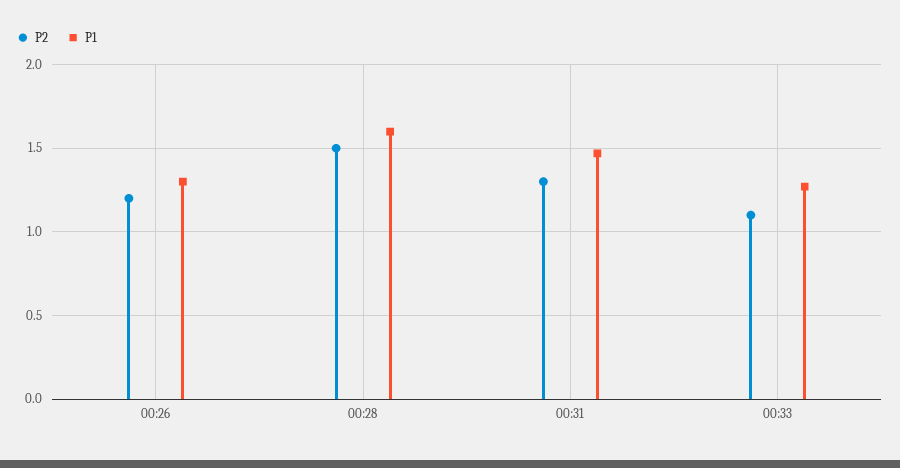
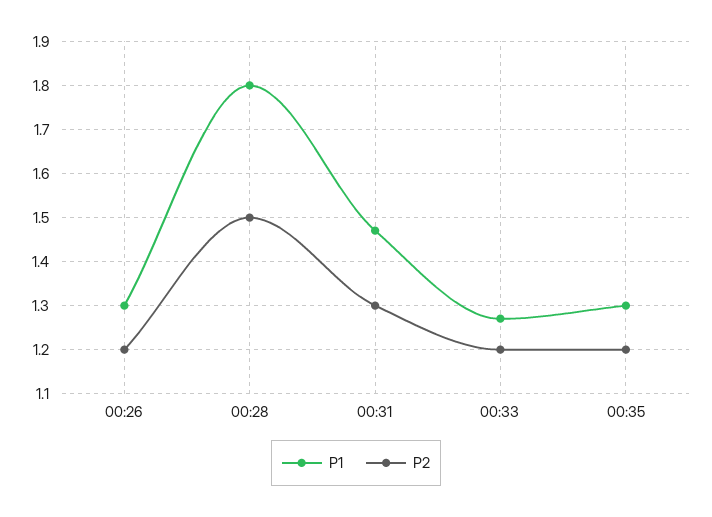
P1, 00:28: 1.6 -> 1.8
P2, 00:33: 1.1 -> 1.2
P1, 00:35: none -> 1.3
P2, 00:35: none -> 1.2

